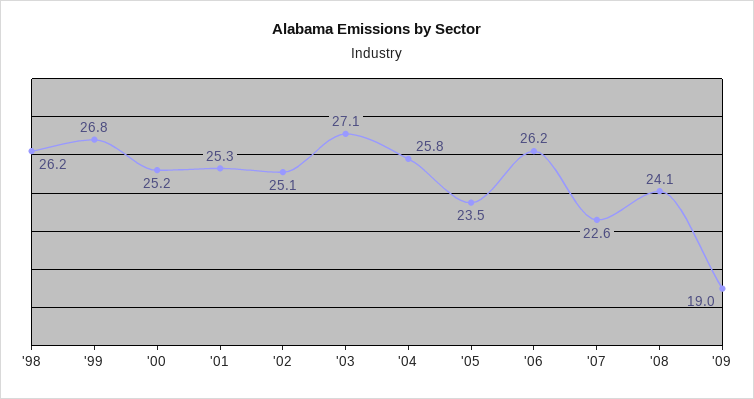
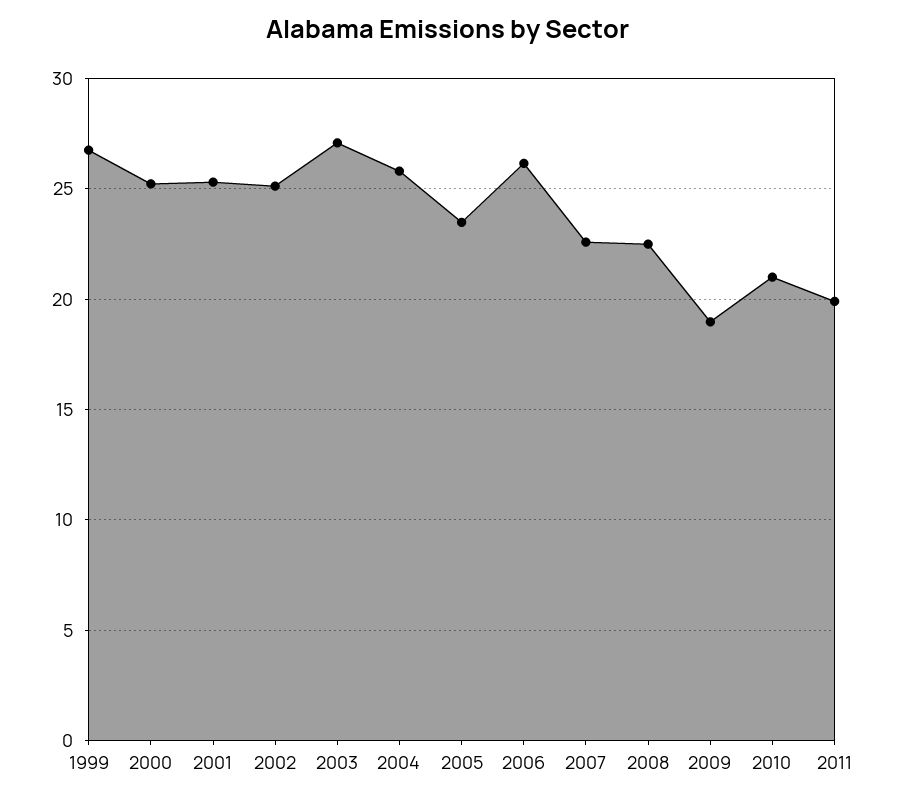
'98: 26.2 -> none
'08: 24.1 -> 22.5
2010: none -> 21
2011: none -> 20

